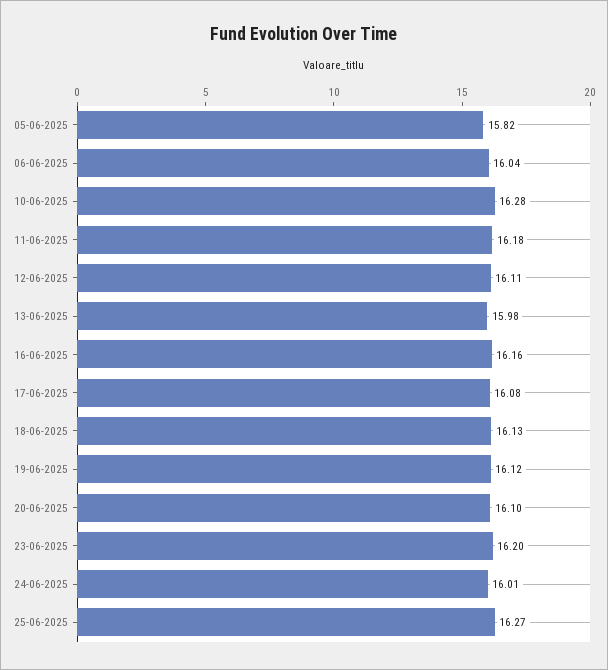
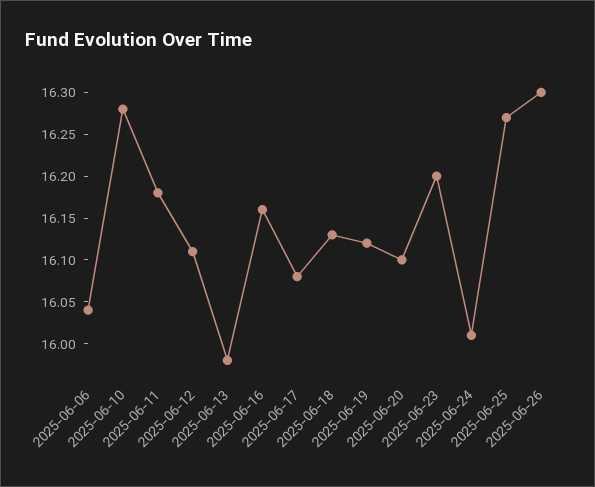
05-06-2025: 15.82 -> none
2025-06-26: none -> 16.3

